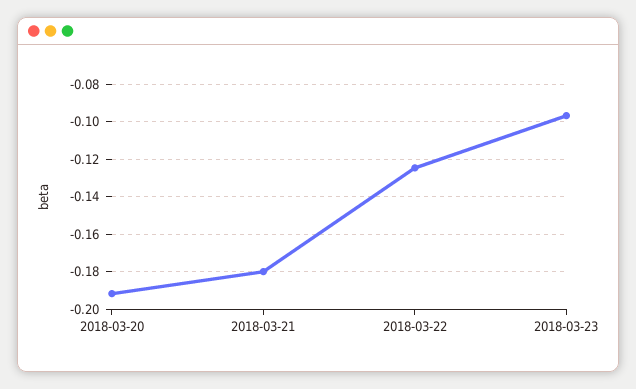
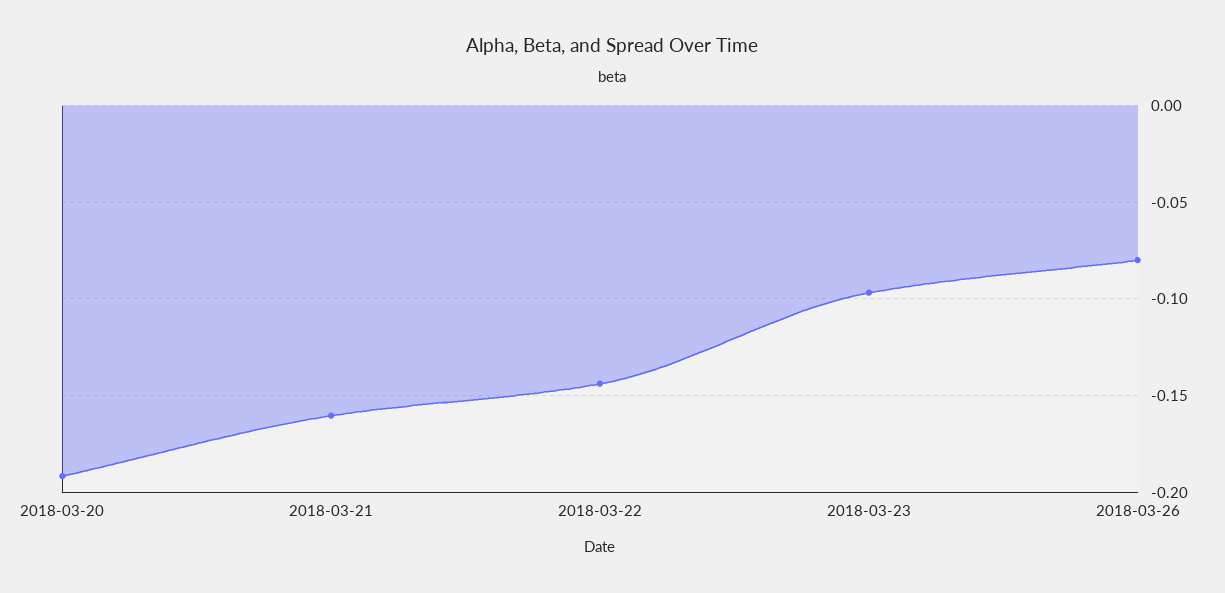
2018-03-21: -0.18 -> -0.16
2018-03-22: -0.125 -> -0.145
2018-03-26: none -> -0.08

